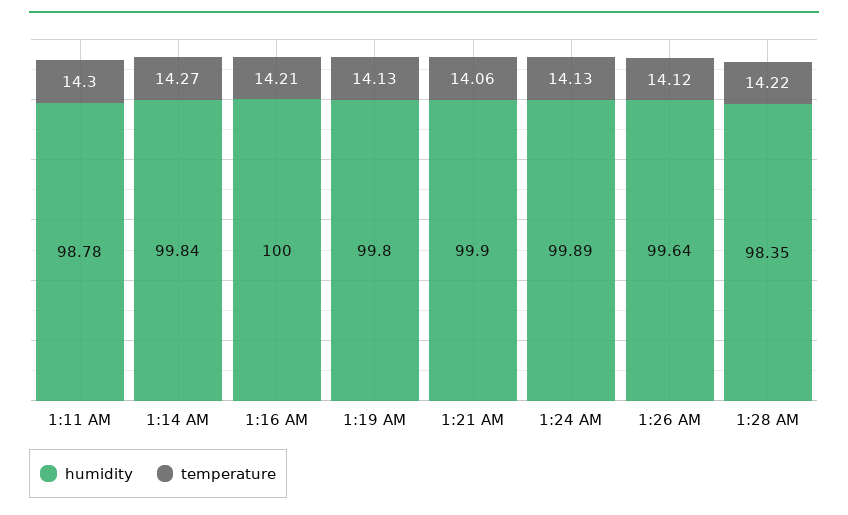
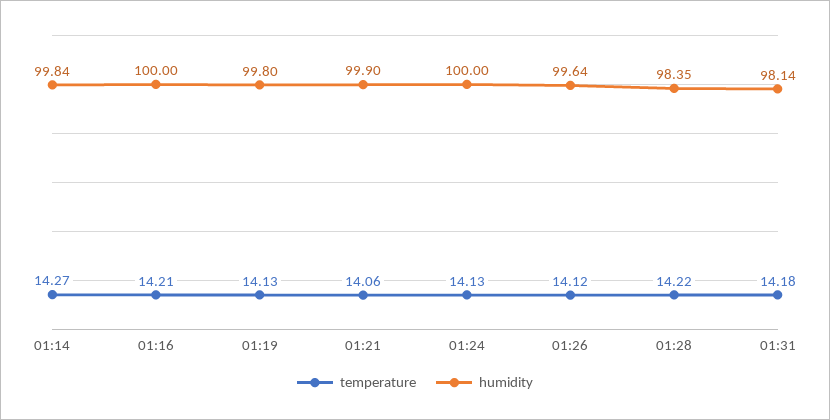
humidity, 1:11 AM: 98.78 -> none
temperature, 1:11 AM: 14.3 -> none
humidity, 1:24 AM: 99.89 -> 100
temperature, 01:31: none -> 14.18
humidity, 01:31: none -> 98.14

